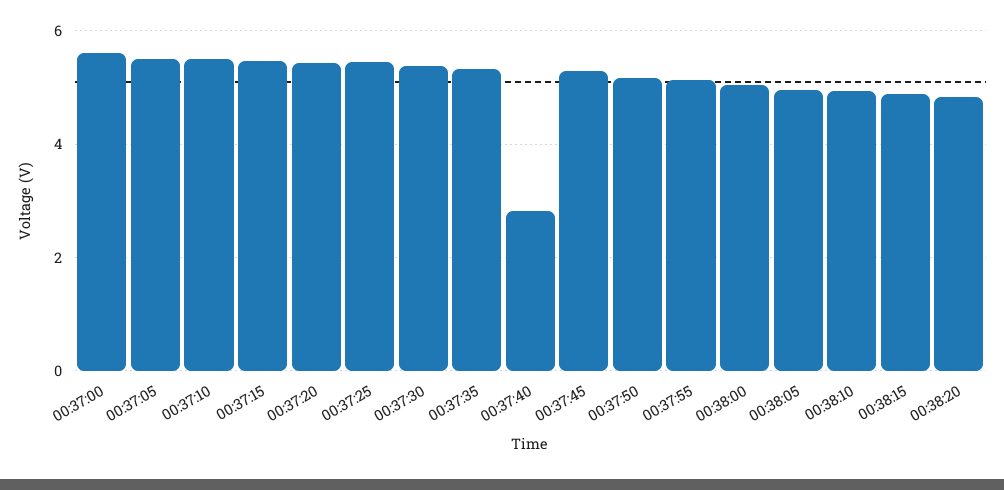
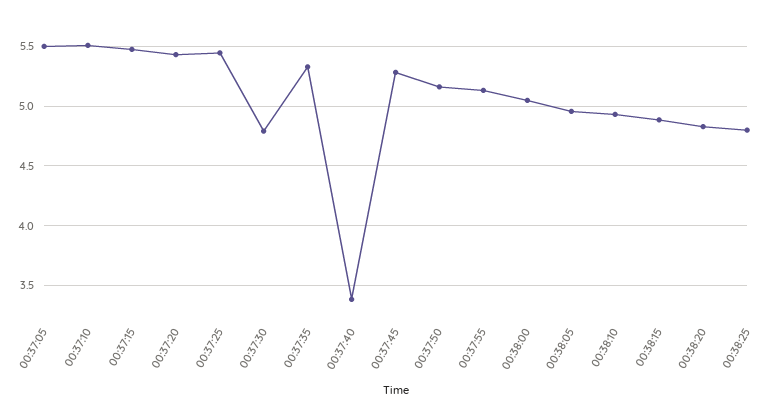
00:37:00: 5.6 -> none
00:37:30: 5.4 -> 4.8
00:37:40: 2.8 -> 3.4
00:38:25: none -> 4.8

